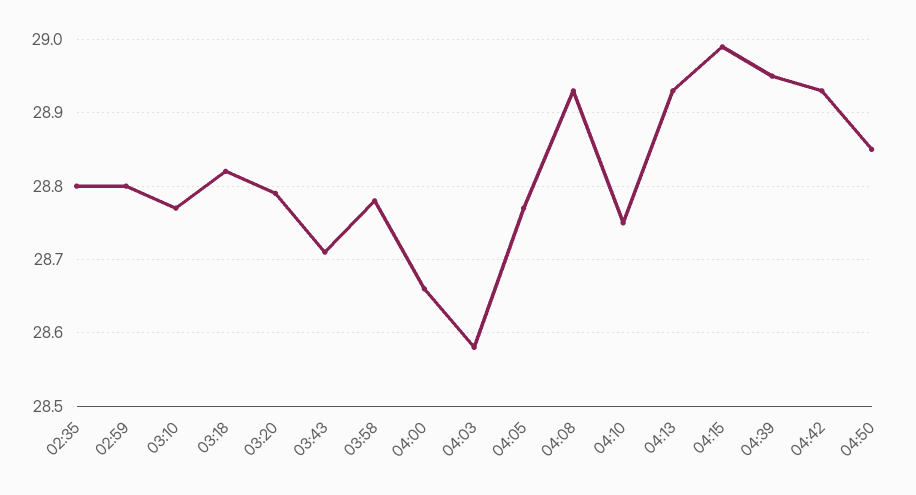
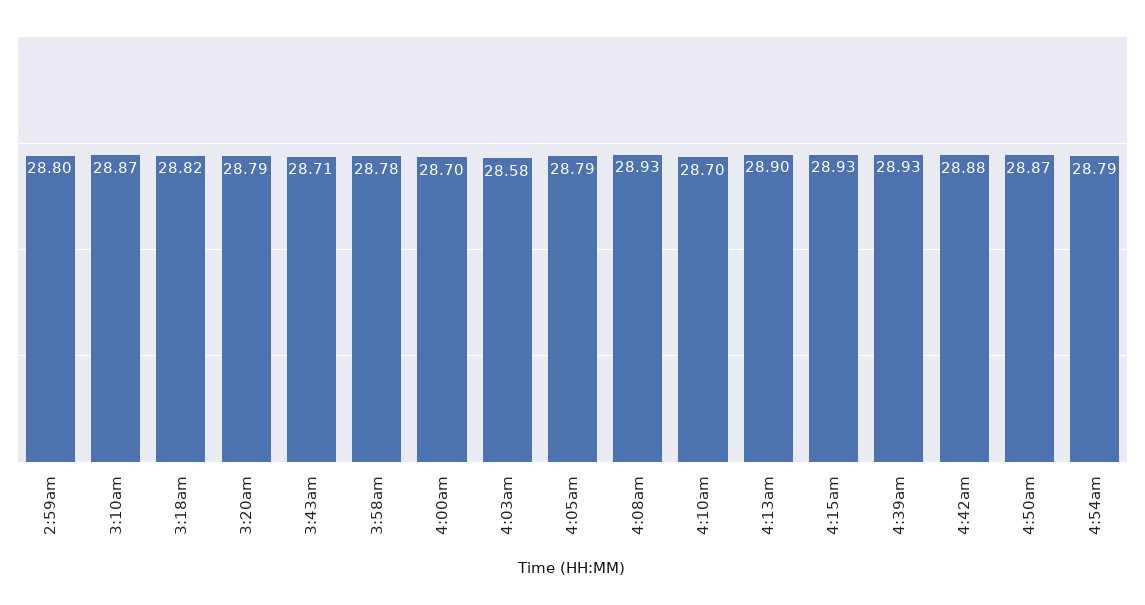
02:35: 28.8 -> none
03:10: 28.77 -> 28.87
04:00: 28.66 -> 28.7
04:05: 28.77 -> 28.79
04:10: 28.75 -> 28.7
04:13: 28.93 -> 28.9
04:15: 28.99 -> 28.93
04:39: 28.95 -> 28.93
04:42: 28.93 -> 28.88
04:50: 28.85 -> 28.87
4:54am: none -> 28.79

